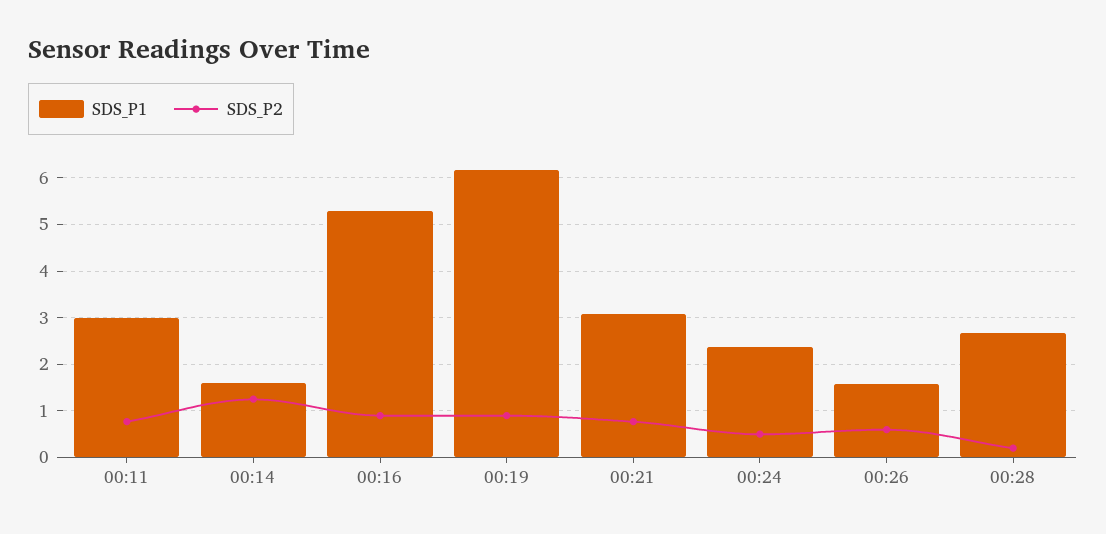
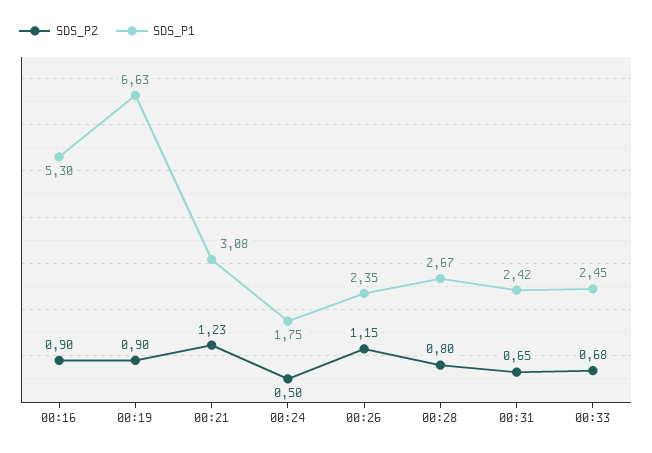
SDS_P1, 00:11: 3 -> none
SDS_P2, 00:11: 0.8 -> none
SDS_P1, 00:14: 1.6 -> none
SDS_P2, 00:14: 1.2 -> none
SDS_P1, 00:19: 6.2 -> 6.63
SDS_P2, 00:21: 0.8 -> 1.23
SDS_P1, 00:24: 2.4 -> 1.75
SDS_P1, 00:26: 1.6 -> 2.35
SDS_P2, 00:26: 0.6 -> 1.15
SDS_P2, 00:28: 0.2 -> 0.8
SDS_P2, 00:31: none -> 0.65
SDS_P1, 00:31: none -> 2.42
SDS_P2, 00:33: none -> 0.68
SDS_P1, 00:33: none -> 2.45

